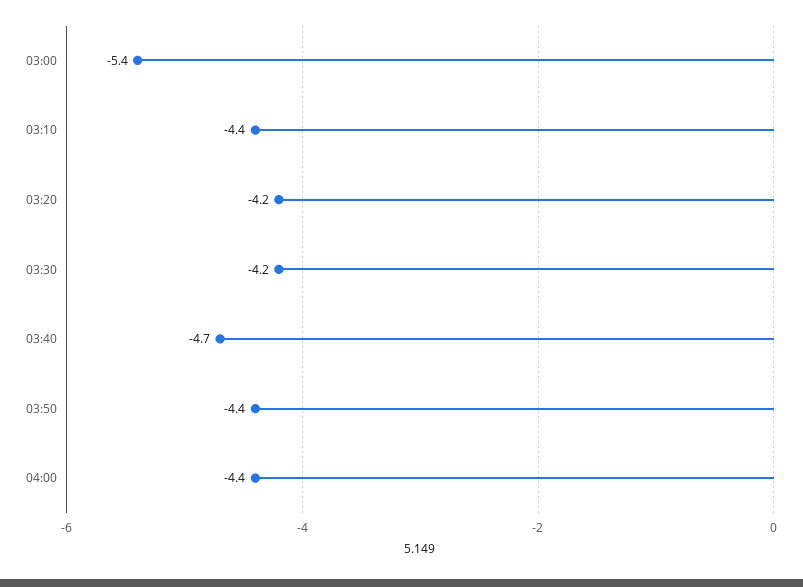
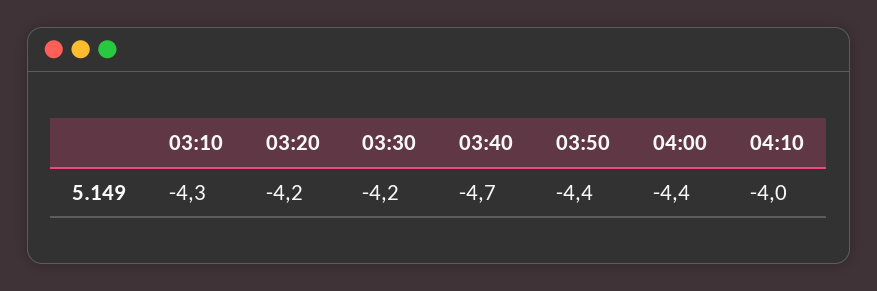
03:00: -5.4 -> none
03:10: -4.4 -> -4.3
04:10: none -> -4

